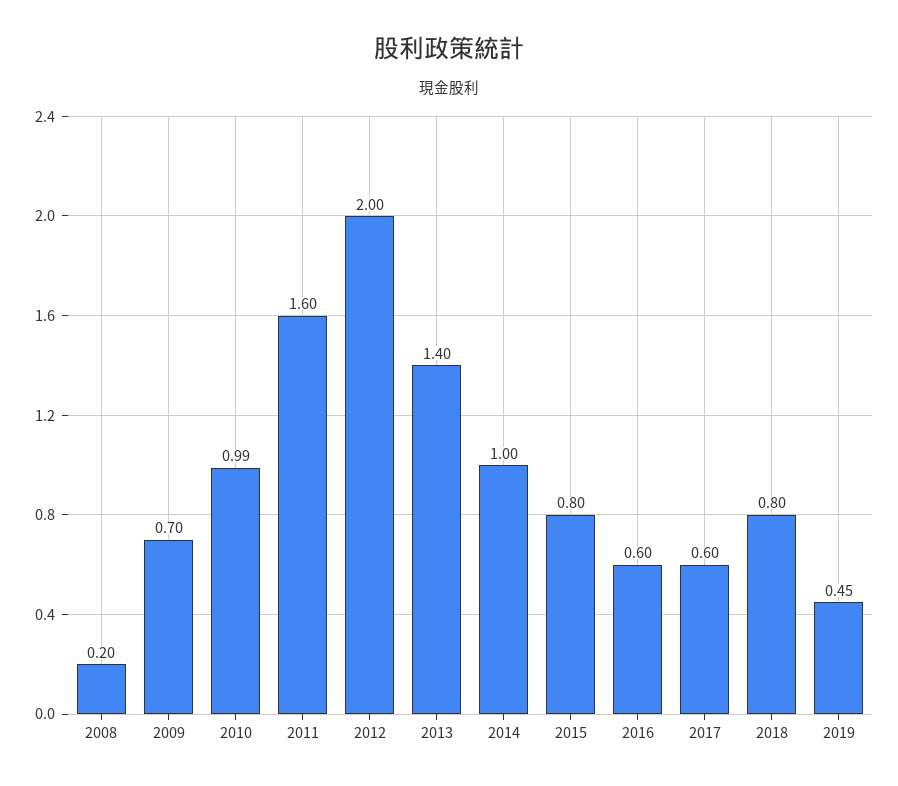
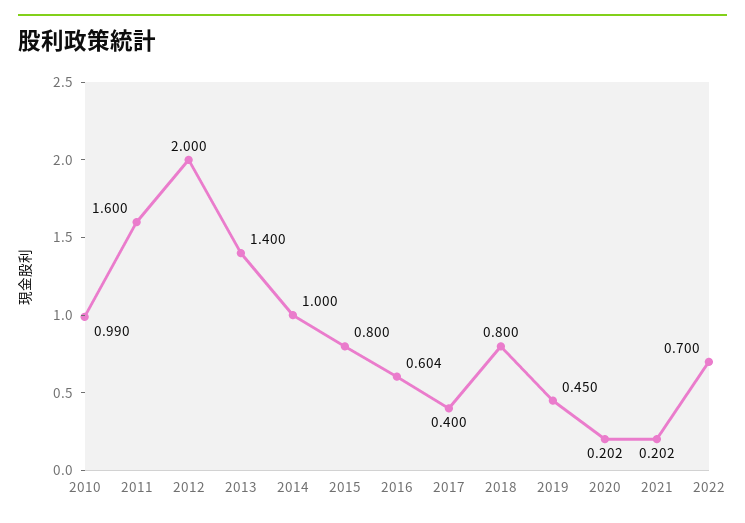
2008: 0.2 -> none
2009: 0.7 -> none
2017: 0.6 -> 0.4
2020: none -> 0.202
2021: none -> 0.202
2022: none -> 0.7

